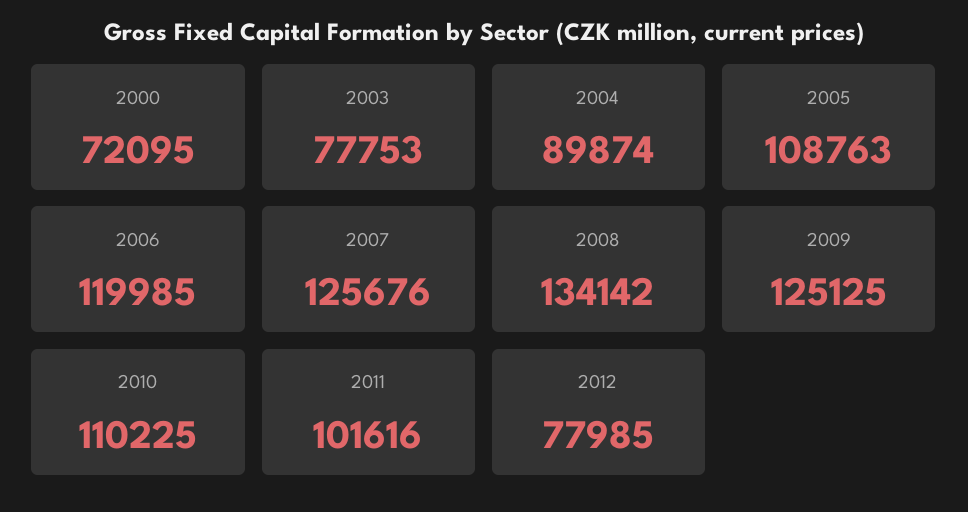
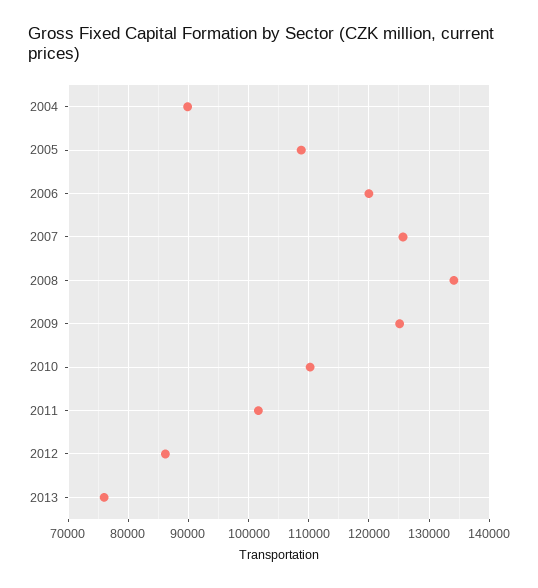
2000: 72095 -> none
2003: 77753 -> none
2012: 77985 -> 86000
2013: none -> 76000

